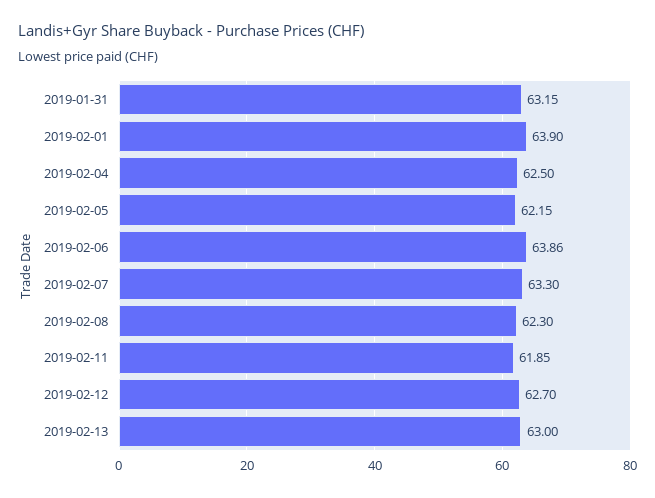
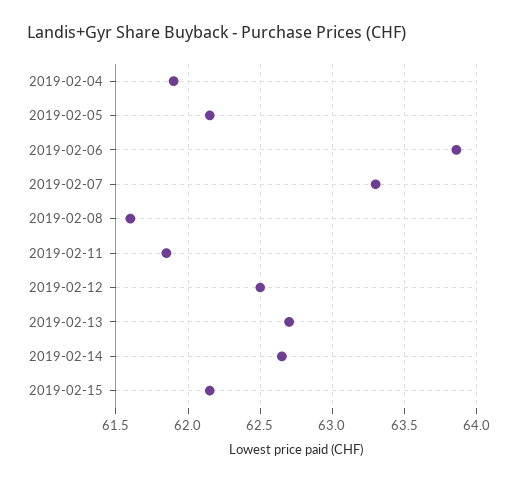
2019-01-31: 63.15 -> none
2019-02-01: 63.9 -> none
2019-02-04: 62.5 -> 61.9
2019-02-08: 62.3 -> 61.6
2019-02-12: 62.7 -> 62.5
2019-02-13: 63 -> 62.7
2019-02-14: none -> 62.65
2019-02-15: none -> 62.15

